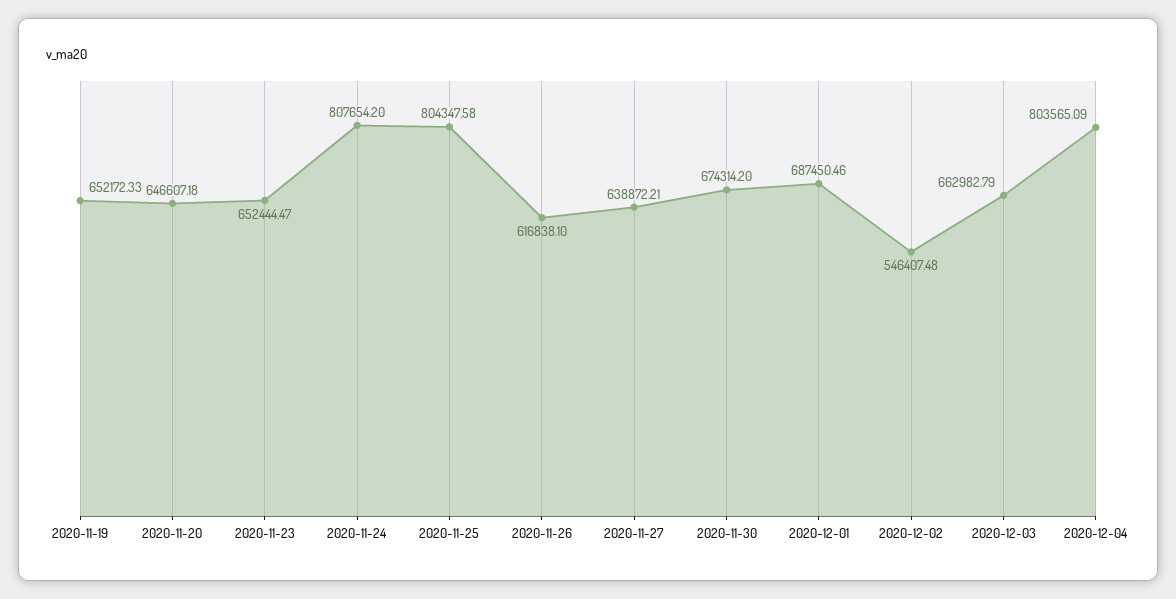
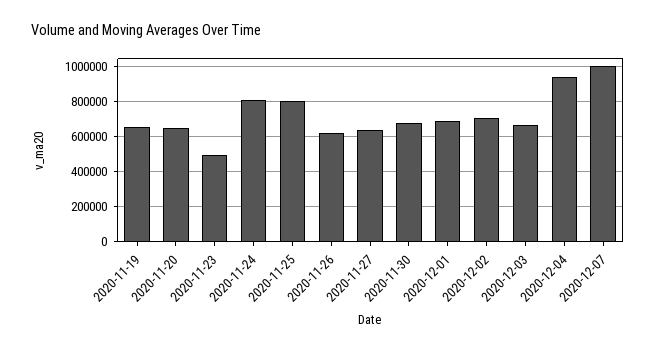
2020-11-23: 652444.47 -> 500000
2020-12-02: 546407.48 -> 700000
2020-12-04: 803565.09 -> 950000
2020-12-07: none -> 1000000

